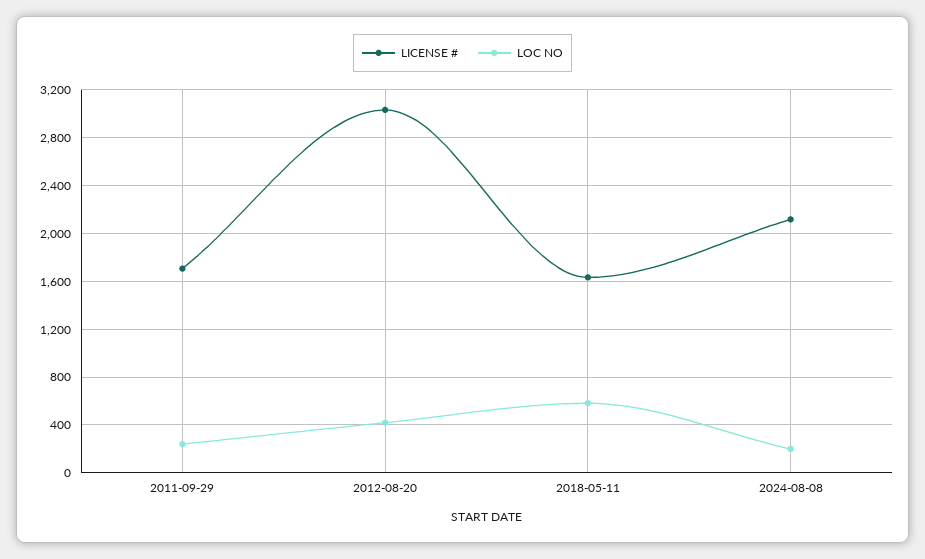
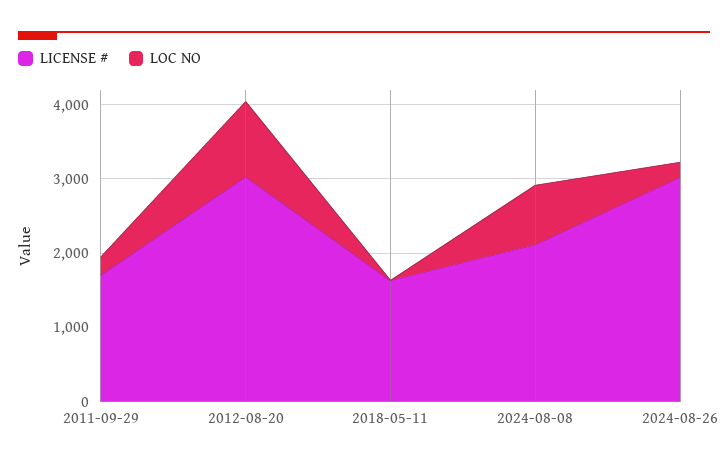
LOC NO, 2012-08-20: 400 -> 1000
LOC NO, 2018-05-11: 600 -> 0
LOC NO, 2024-08-08: 200 -> 800
LICENSE #, 2024-08-26: none -> 3000
LOC NO, 2024-08-26: none -> 200

